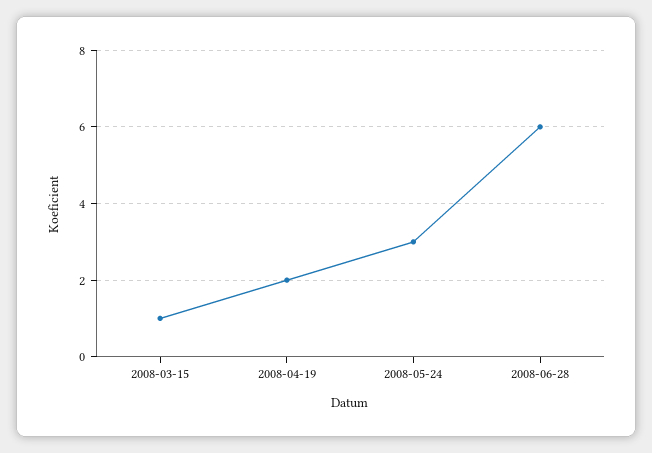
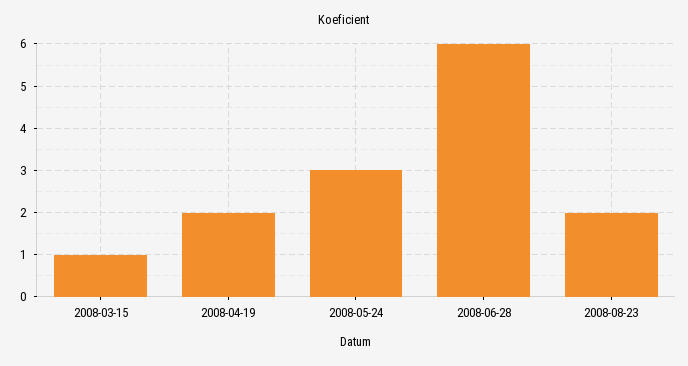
2008-08-23: none -> 2

